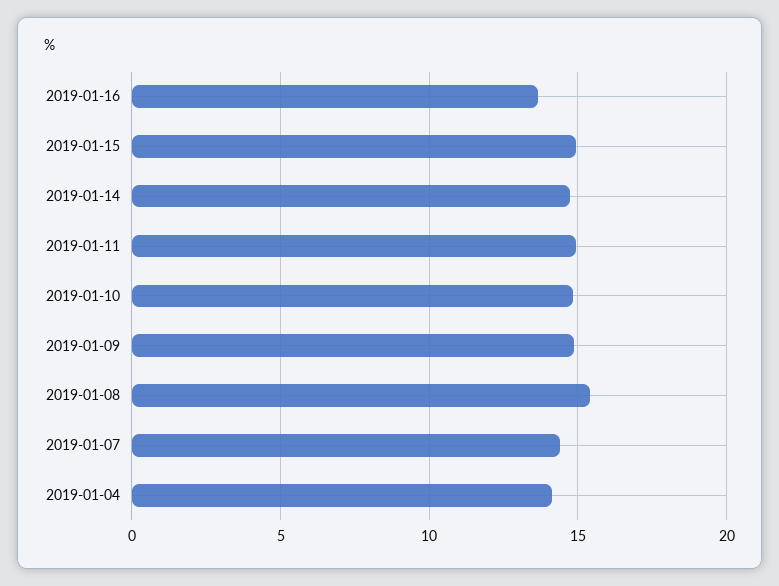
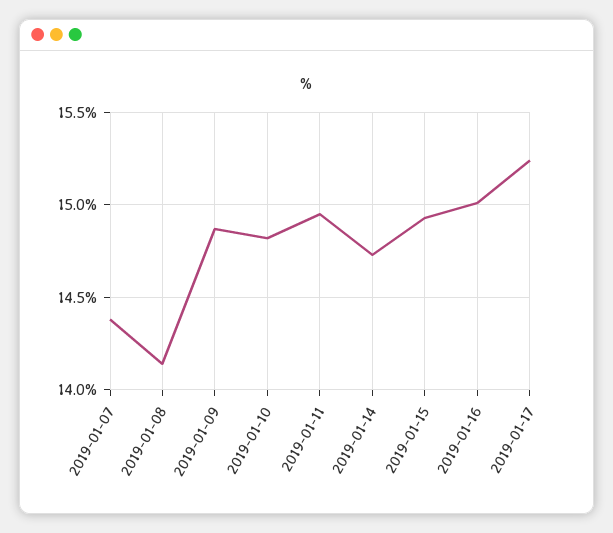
2019-01-16: 13.5 -> 15
2019-01-08: 15.5 -> 14.15
2019-01-04: 14 -> none
2019-01-17: none -> 15.25

